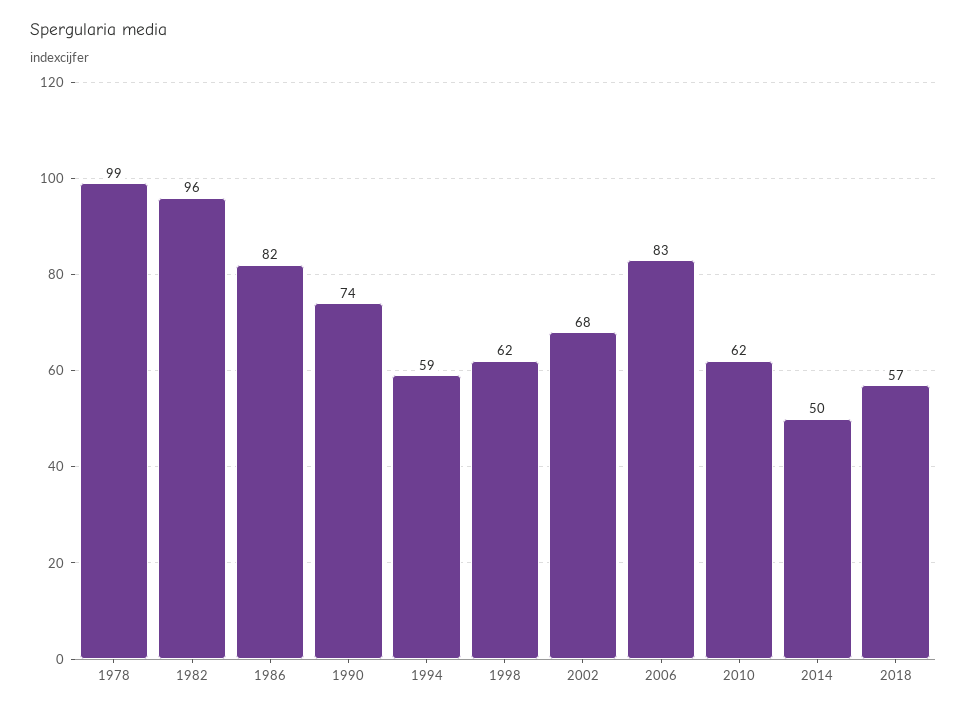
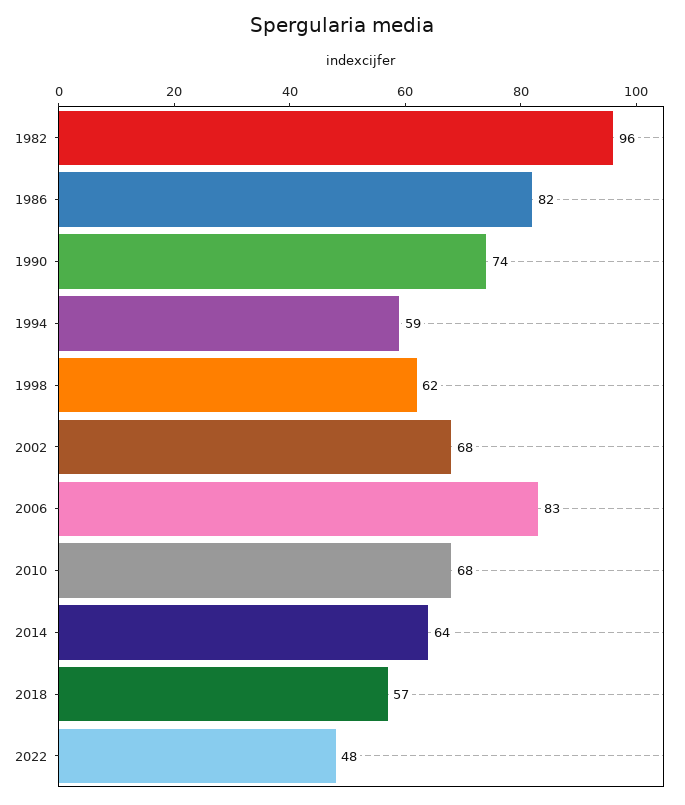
1978: 99 -> none
2010: 62 -> 68
2014: 50 -> 64
2022: none -> 48

